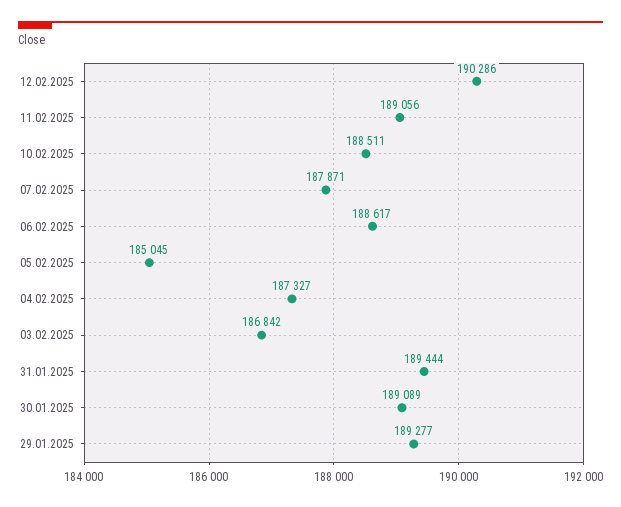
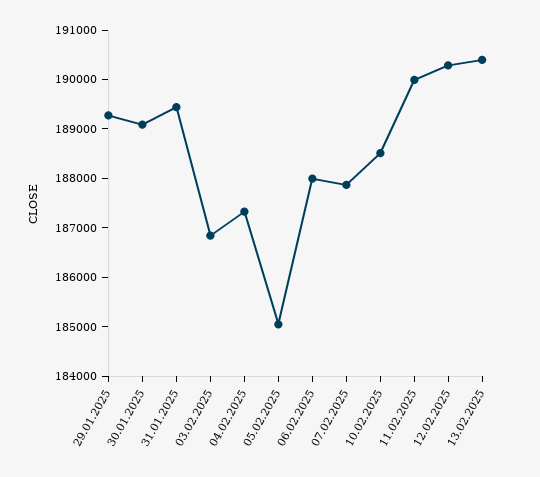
11.02.2025: 189056 -> 190000
06.02.2025: 188617 -> 188000
13.02.2025: none -> 190400

